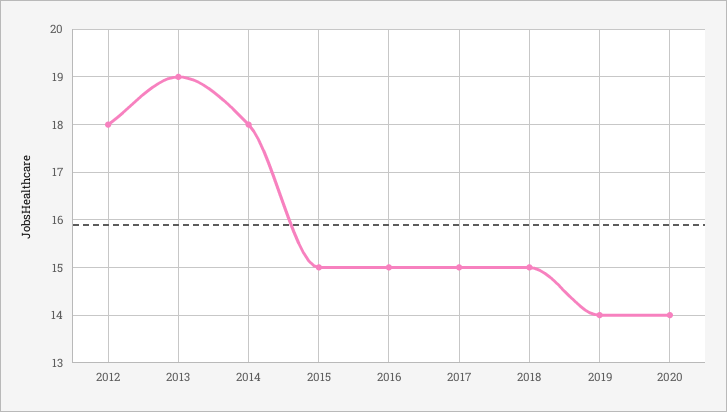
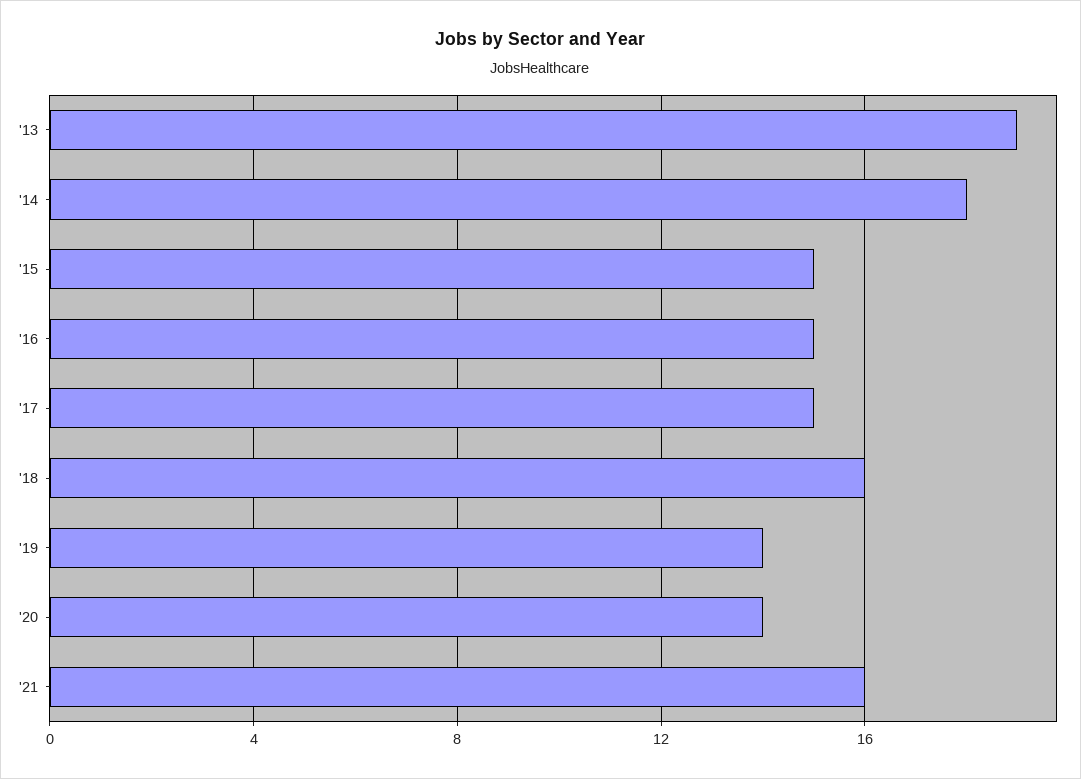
2012: 18 -> none
2018: 15 -> 16
'21: none -> 16

